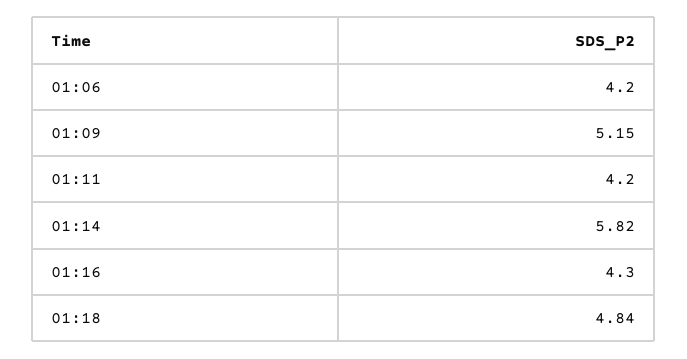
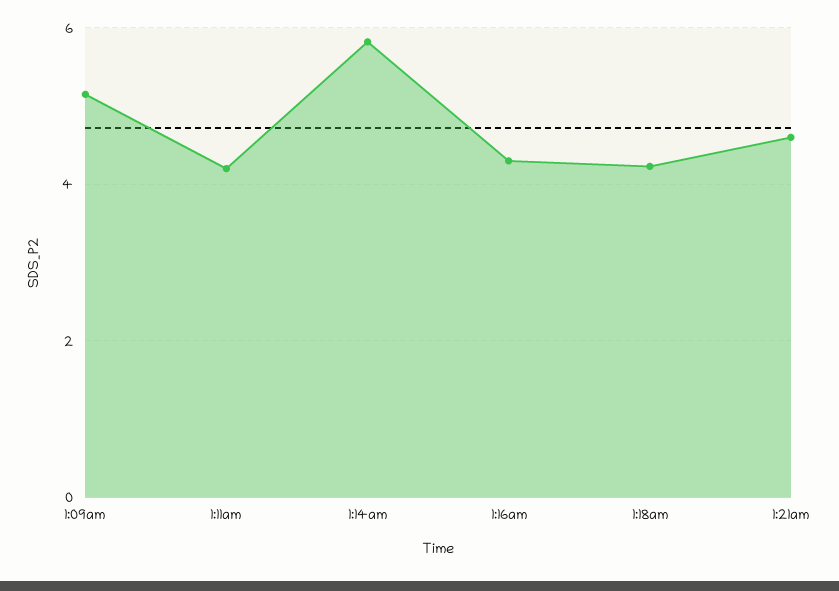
01:06: 4.2 -> none
01:18: 4.84 -> 4.2
1:21am: none -> 4.6

